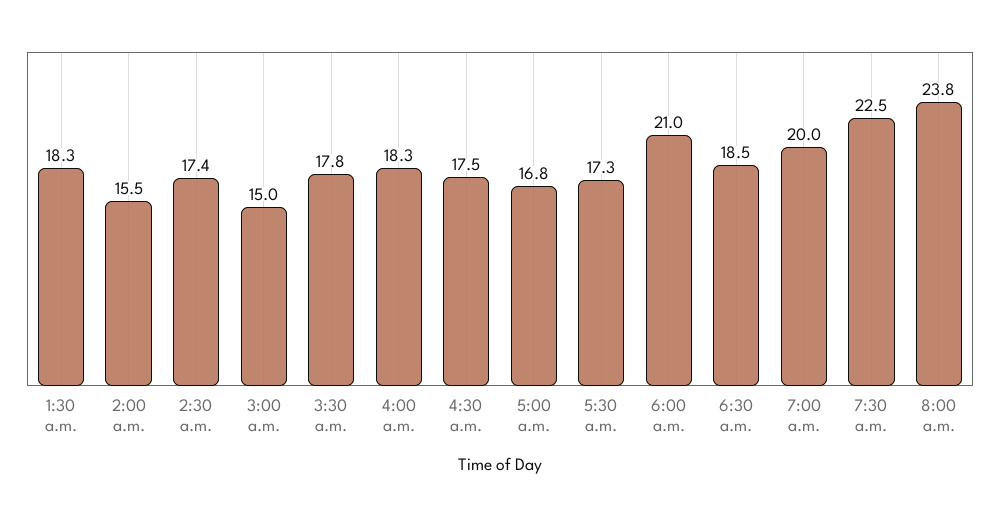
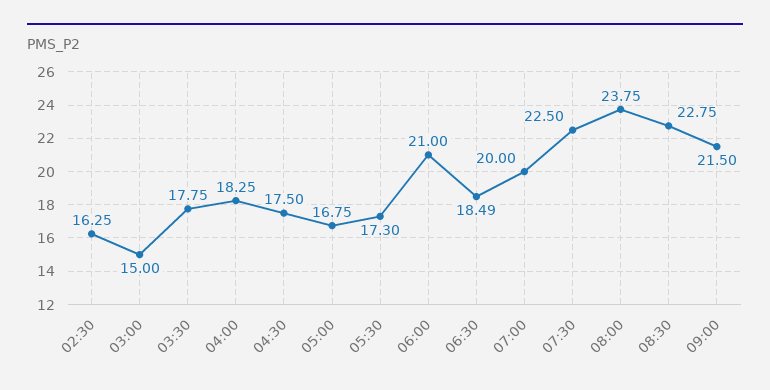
1:30 a.m.: 18.3 -> none
2:00 a.m.: 15.5 -> none
2:30 a.m.: 17.4 -> 16.25
08:30: none -> 22.75
09:00: none -> 21.5

